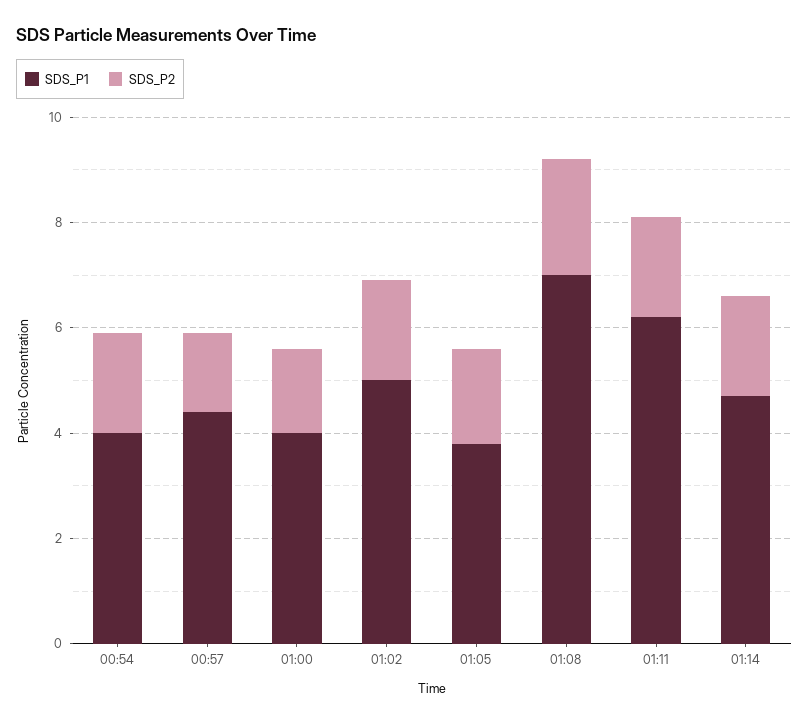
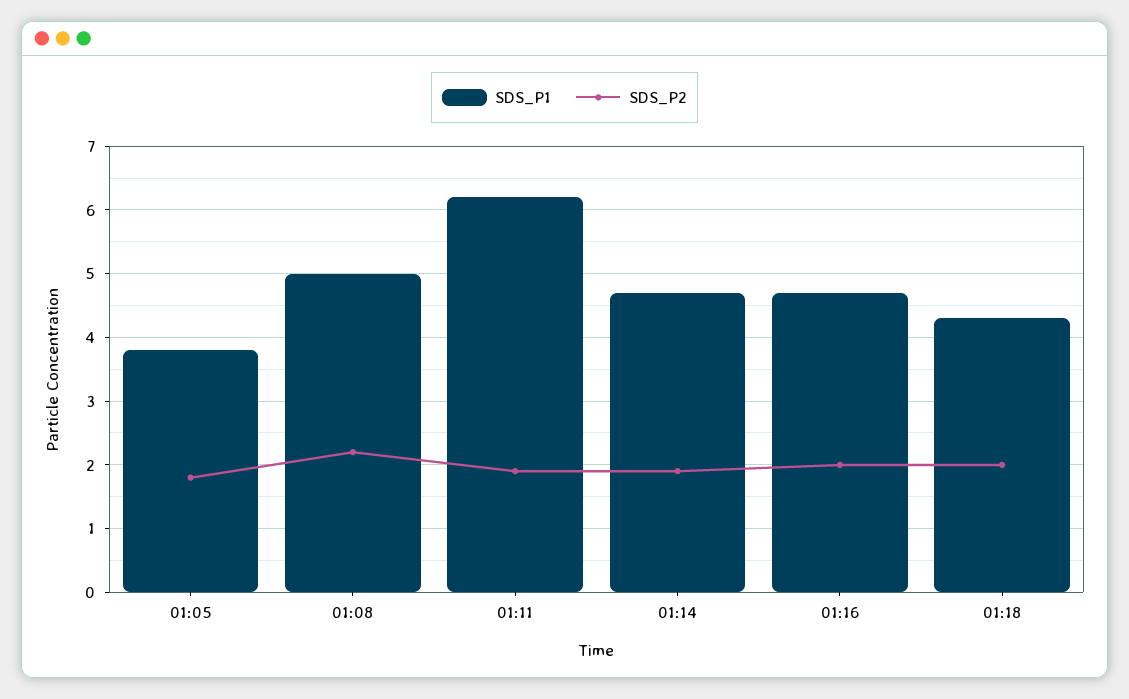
SDS_P1, 00:54: 4 -> none
SDS_P2, 00:54: 2 -> none
SDS_P1, 00:57: 4.5 -> none
SDS_P2, 00:57: 1.5 -> none
SDS_P1, 01:00: 4 -> none
SDS_P2, 01:00: 1.5 -> none
SDS_P1, 01:02: 5 -> none
SDS_P2, 01:02: 2 -> none
SDS_P1, 01:08: 7 -> 5
SDS_P1, 01:16: none -> 4.7
SDS_P2, 01:16: none -> 2
SDS_P1, 01:18: none -> 4.3
SDS_P2, 01:18: none -> 2

